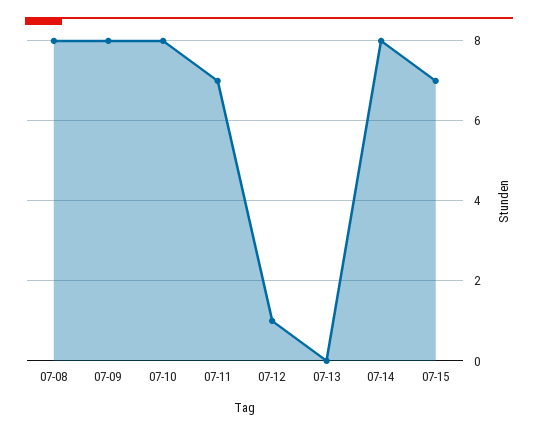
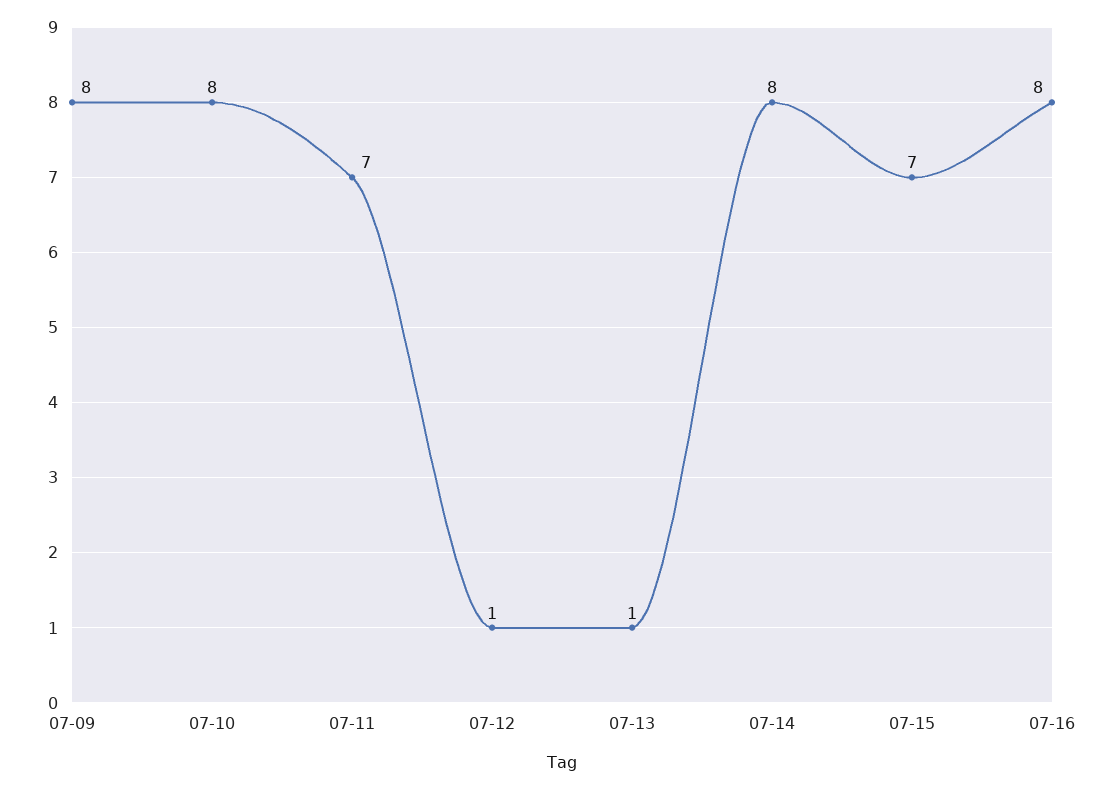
07-08: 8 -> none
07-13: 0 -> 1
07-16: none -> 8

